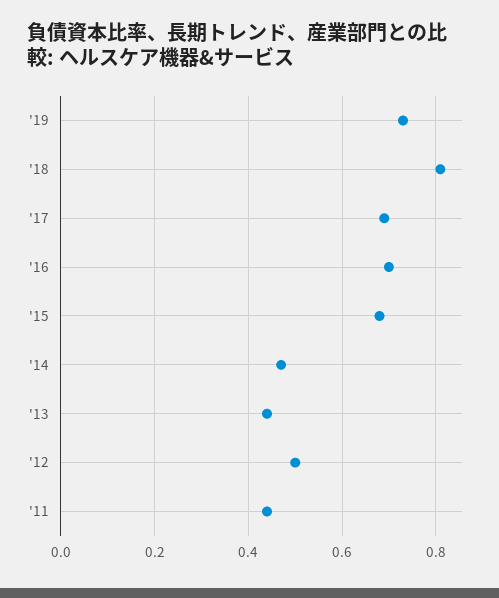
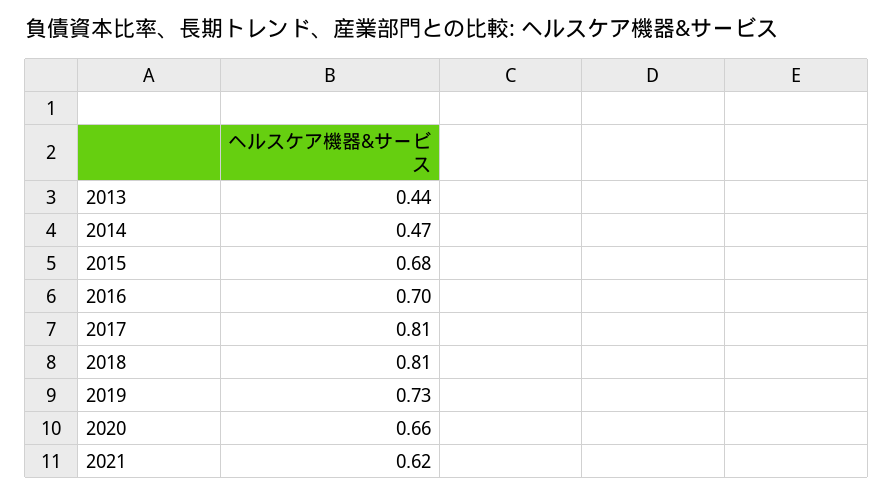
'17: 0.7 -> 0.81
'12: 0.5 -> none
'11: 0.45 -> none
2020: none -> 0.66
2021: none -> 0.62

